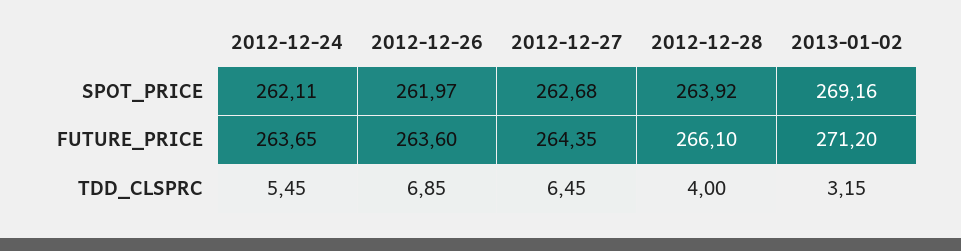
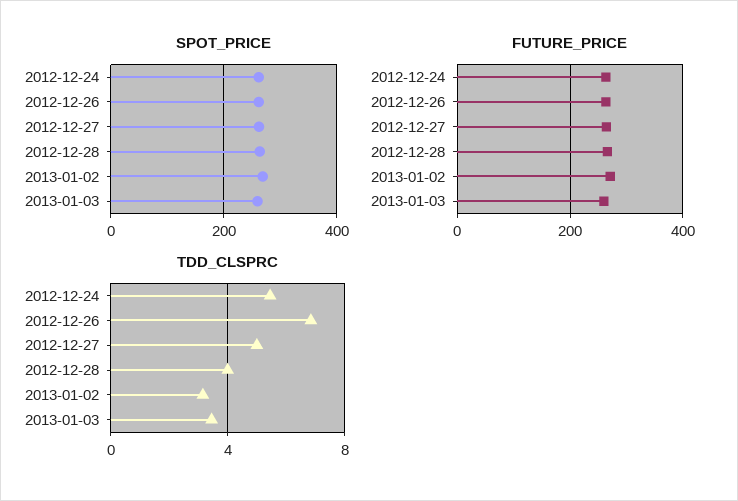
TDD_CLSPRC, 2012-12-27: 6.45 -> 5
SPOT_PRICE, 2013-01-03: none -> 260
FUTURE_PRICE, 2013-01-03: none -> 260
TDD_CLSPRC, 2013-01-03: none -> 3.5

